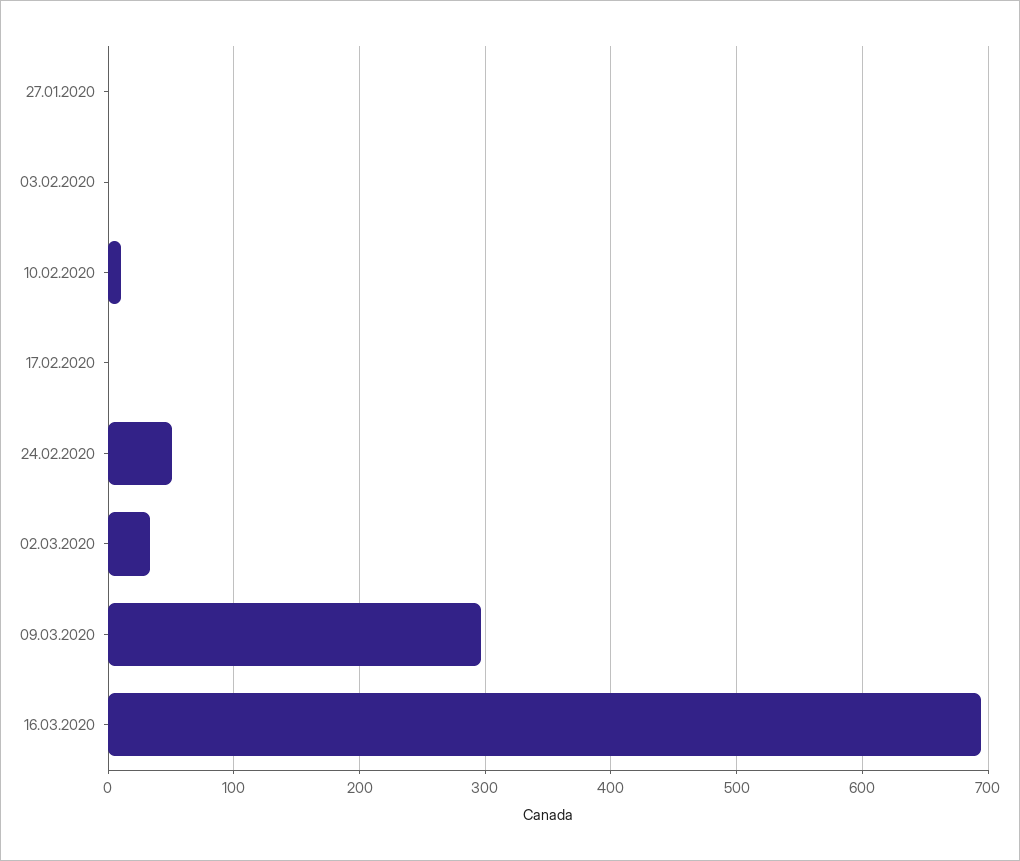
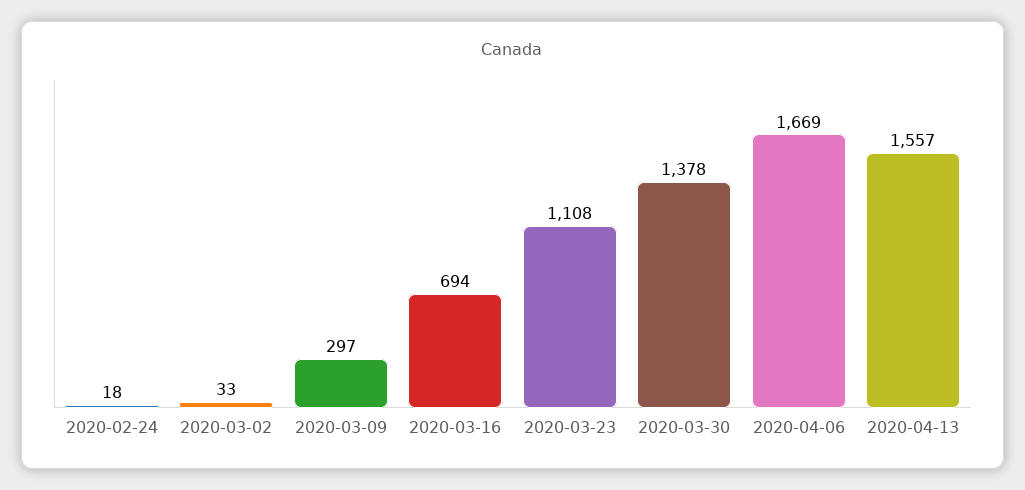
27.01.2020: 0 -> none
03.02.2020: 0 -> none
10.02.2020: 10 -> none
17.02.2020: 0 -> none
24.02.2020: 50 -> 18
2020-03-23: none -> 1108
2020-03-30: none -> 1378
2020-04-06: none -> 1669
2020-04-13: none -> 1557

